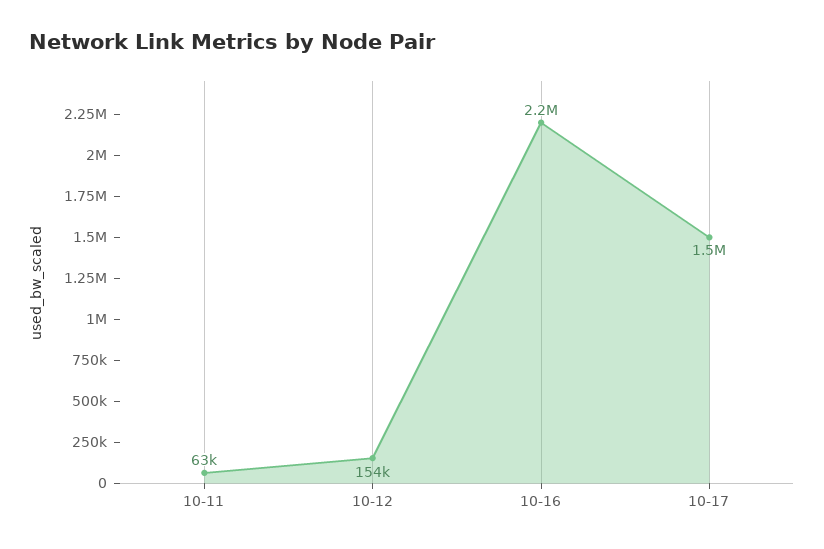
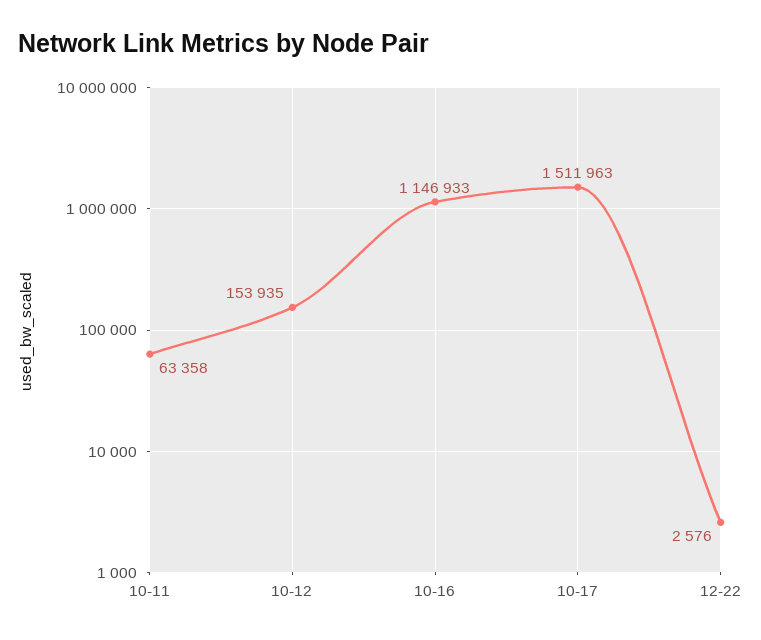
10-16: 2200000 -> 1146933
12-22: none -> 2576

